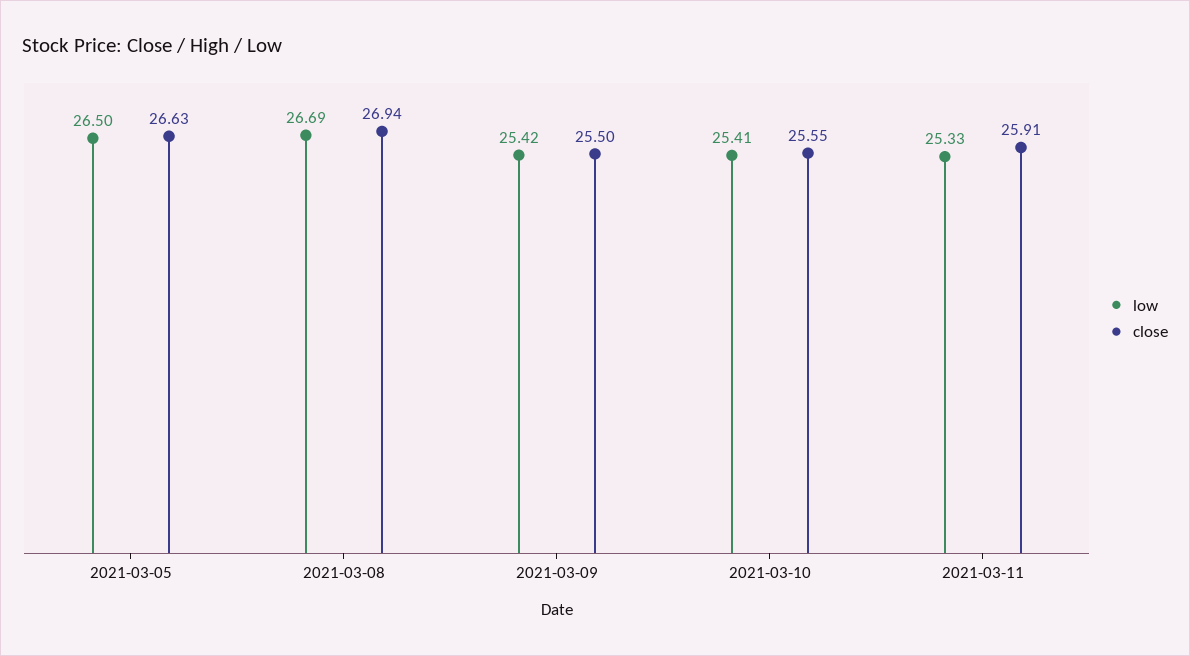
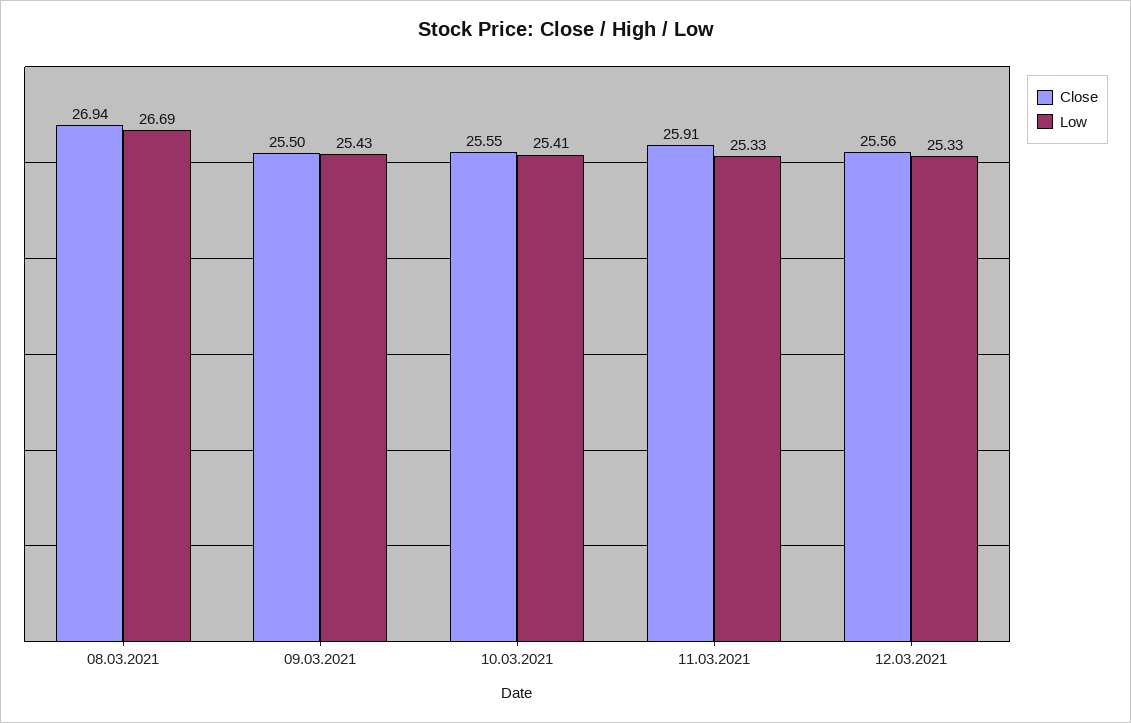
low, 2021-03-05: 26.5 -> none
close, 2021-03-05: 26.63 -> none
low, 2021-03-09: 25.42 -> 25.43
close, 12.03.2021: none -> 25.56
low, 12.03.2021: none -> 25.33

